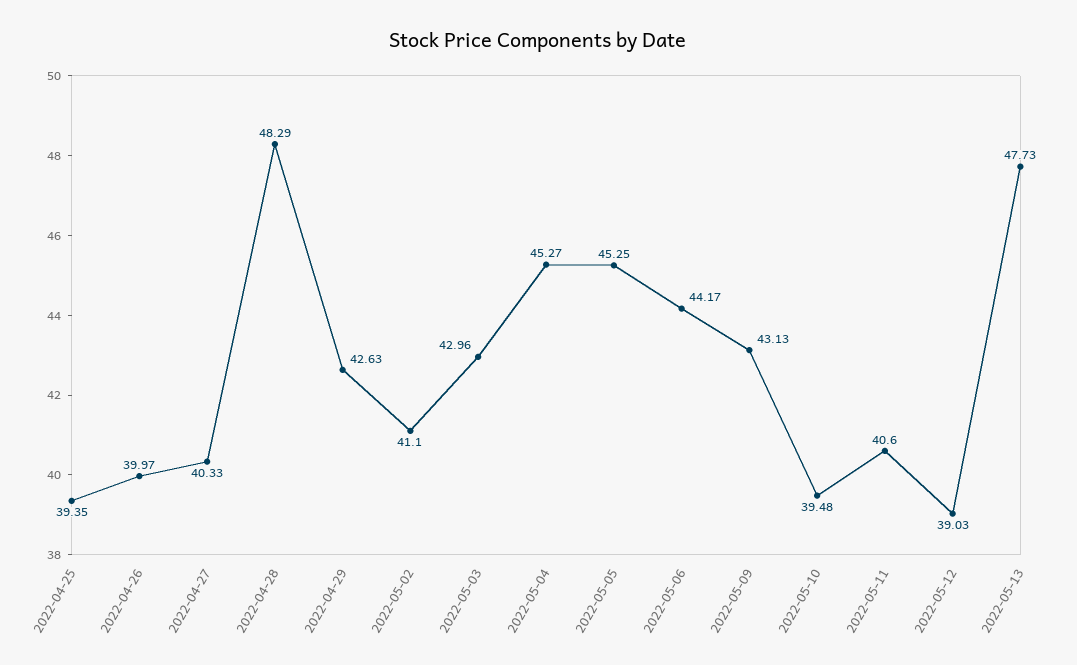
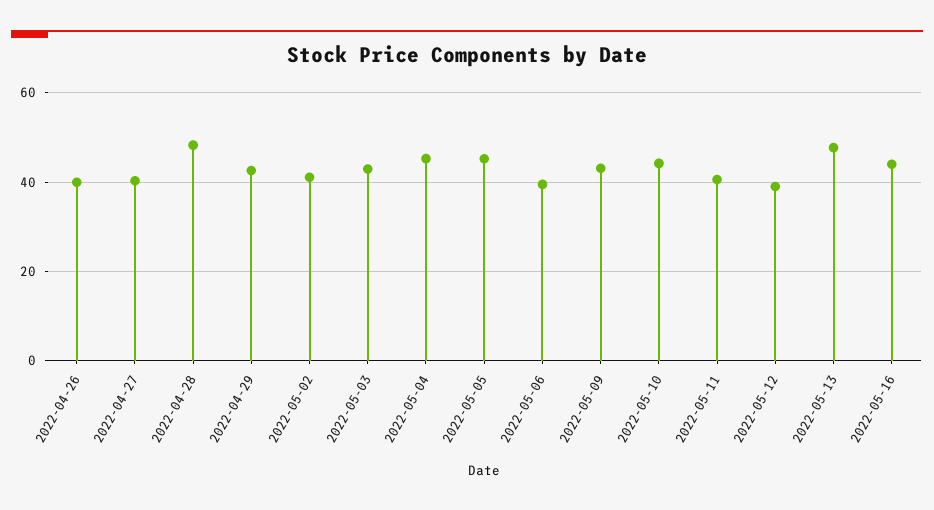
2022-04-25: 39.35 -> none
2022-05-06: 44.17 -> 40
2022-05-10: 39.48 -> 44
2022-05-16: none -> 44

